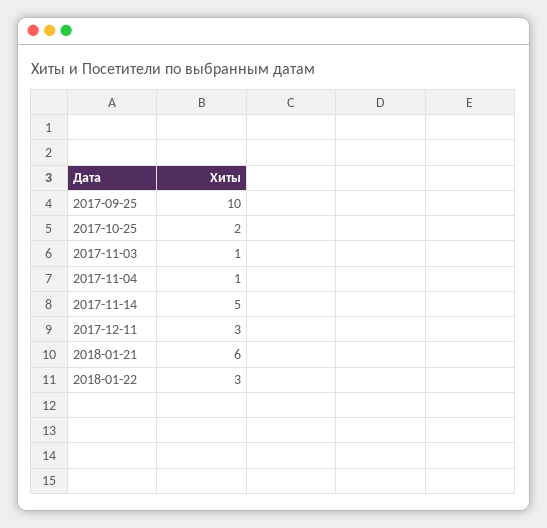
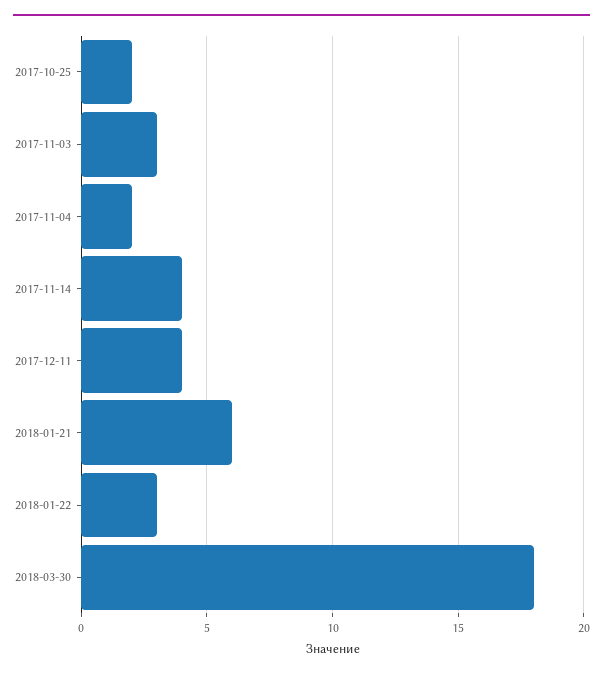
2017-09-25: 10 -> none
2017-11-03: 1 -> 3
2017-11-04: 1 -> 2
2017-11-14: 5 -> 4
2017-12-11: 3 -> 4
2018-03-30: none -> 18

